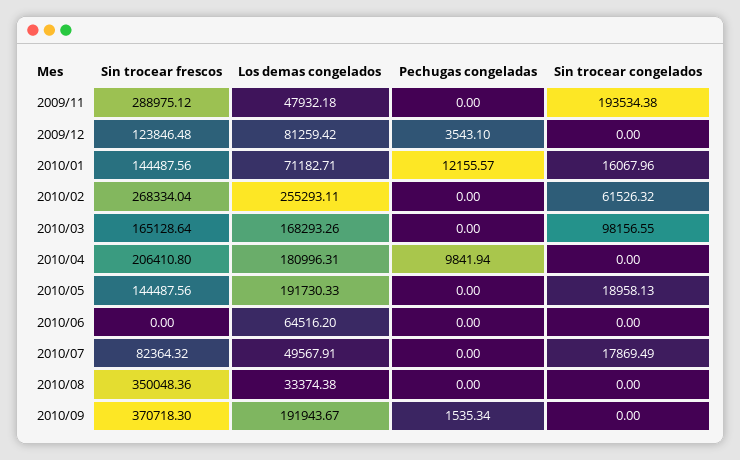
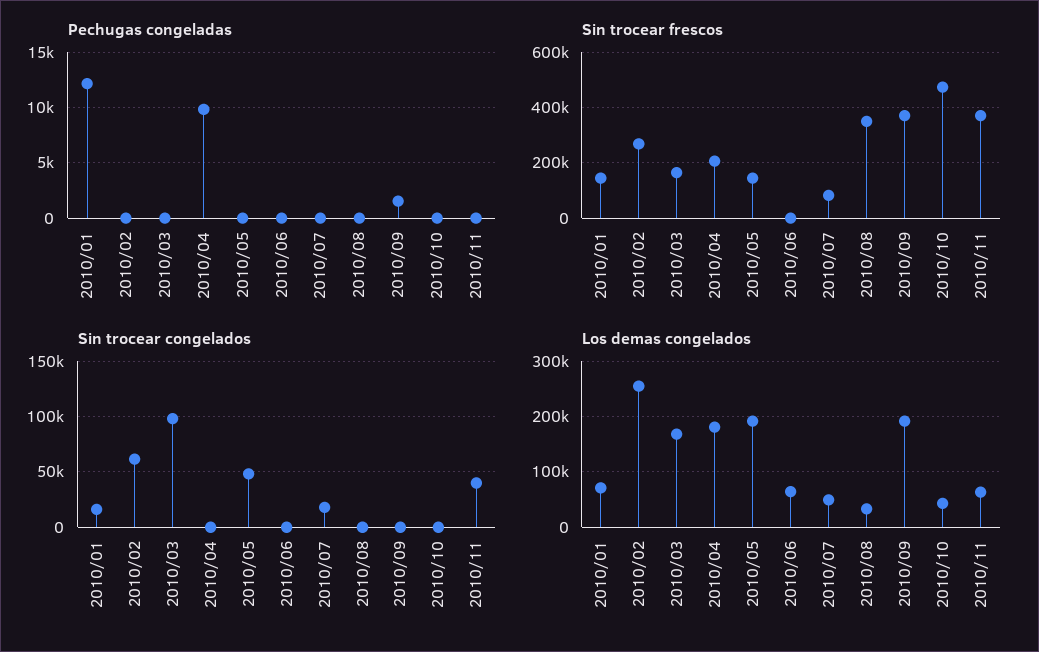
Sin trocear frescos, 2009/11: 288975.12 -> none
Los demas congelados, 2009/11: 47932.18 -> none
Pechugas congeladas, 2009/11: 0 -> none
Sin trocear congelados, 2009/11: 193534.38 -> none
Sin trocear frescos, 2009/12: 123846.48 -> none
Los demas congelados, 2009/12: 81259.42 -> none
Pechugas congeladas, 2009/12: 3543.1 -> none
Sin trocear congelados, 2009/12: 0 -> none
Sin trocear congelados, 2010/05: 18958.13 -> 50000
Pechugas congeladas, 2010/10: none -> 0
Pechugas congeladas, 2010/11: none -> 0
Sin trocear frescos, 2010/10: none -> 475000
Sin trocear frescos, 2010/11: none -> 375000
Sin trocear congelados, 2010/10: none -> 0
Sin trocear congelados, 2010/11: none -> 40000
Los demas congelados, 2010/10: none -> 40000
Los demas congelados, 2010/11: none -> 60000

